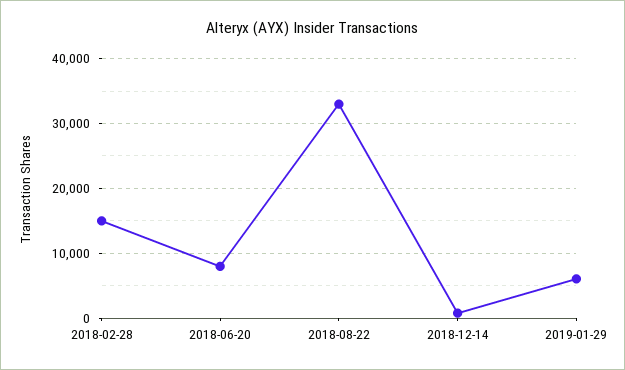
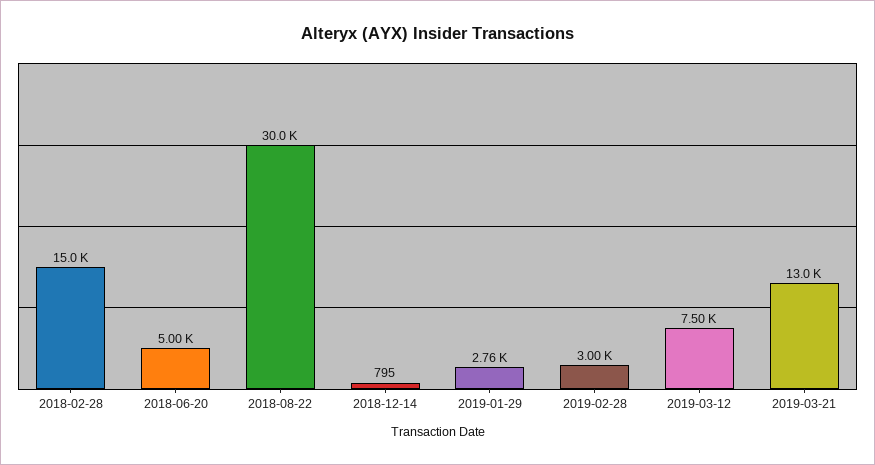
2018-06-20: 8000 -> 5000
2018-08-22: 33000 -> 30000
2019-01-29: 6000 -> 2760
2019-02-28: none -> 3000
2019-03-12: none -> 7500
2019-03-21: none -> 13000

